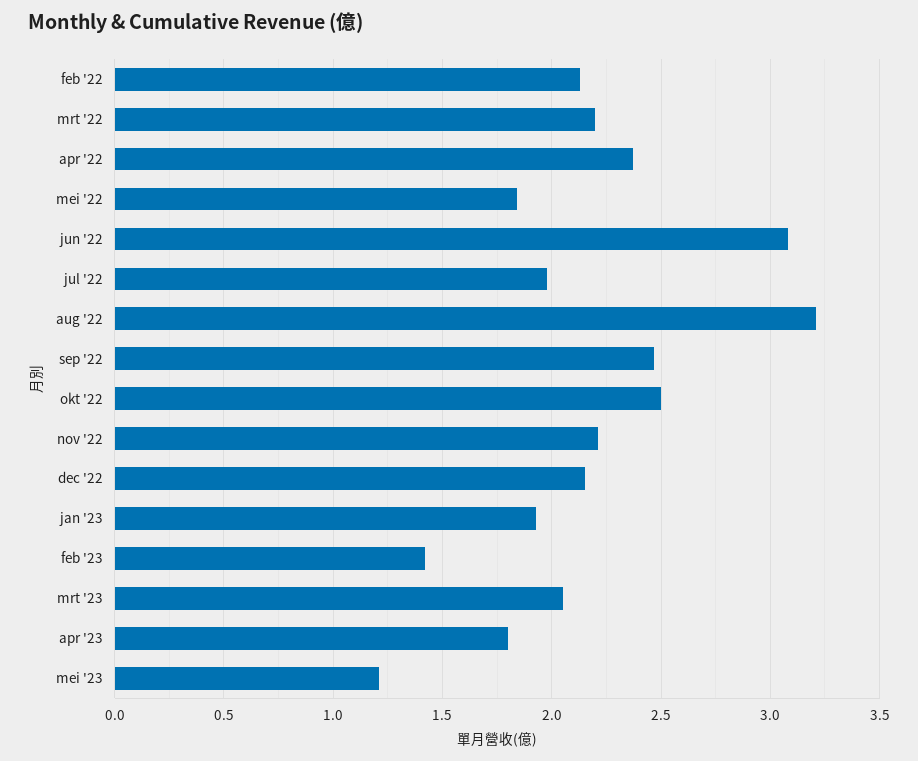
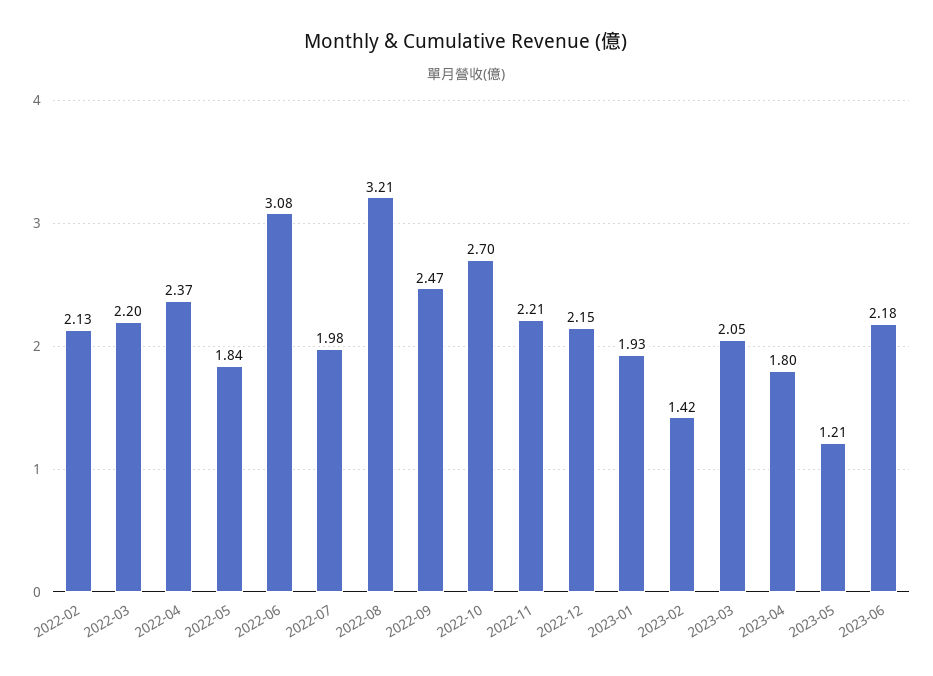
okt '22: 2.5 -> 2.7
2023-06: none -> 2.18

